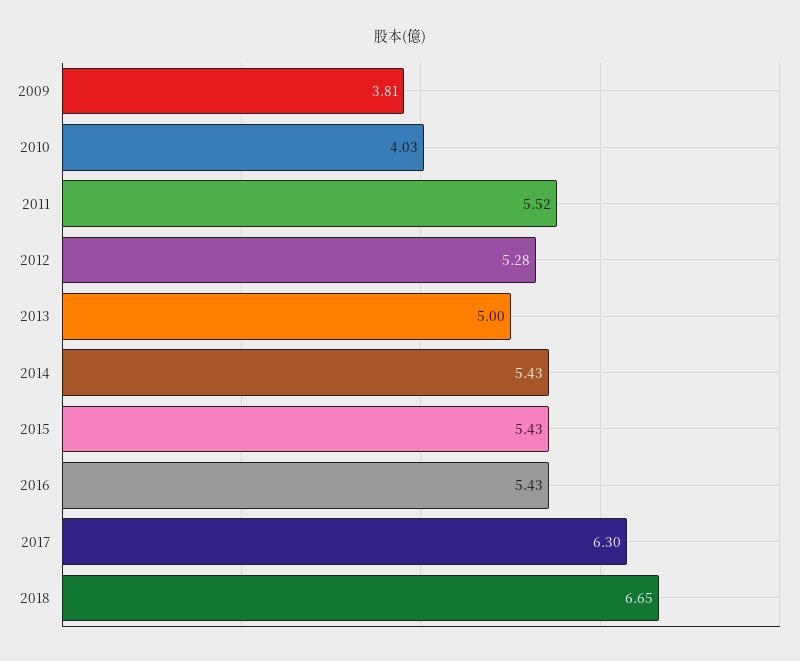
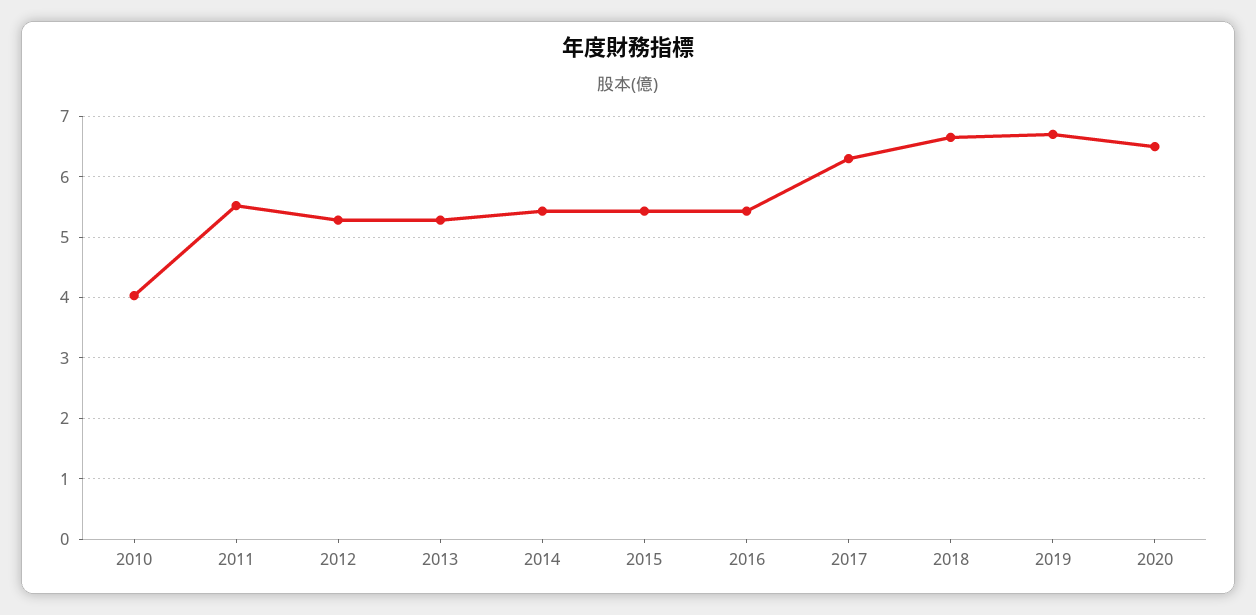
2009: 3.81 -> none
2013: 5 -> 5.3
2019: none -> 6.7
2020: none -> 6.5

